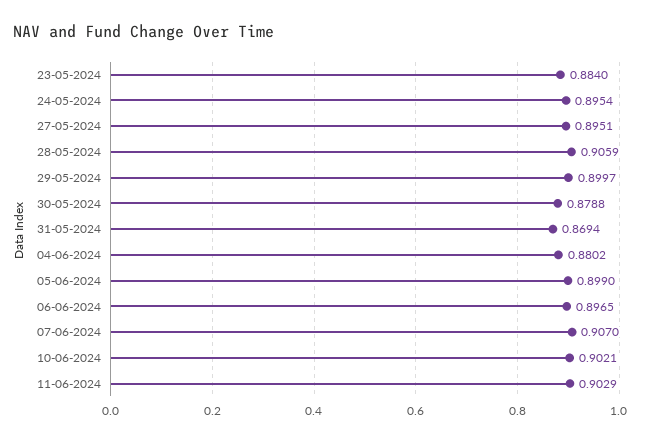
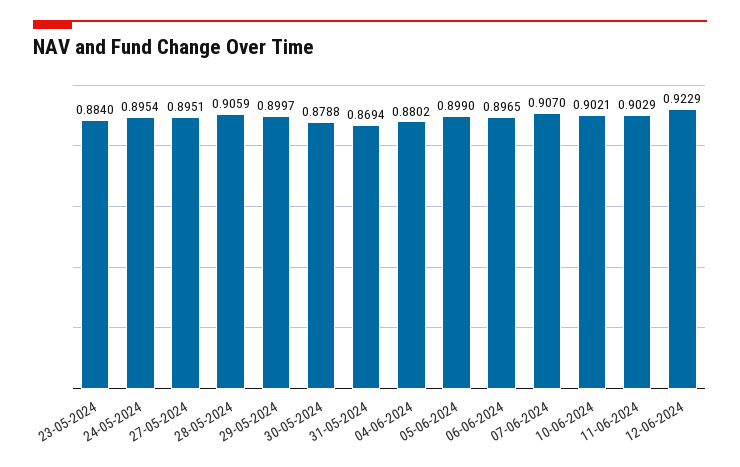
12-06-2024: none -> 0.9229

